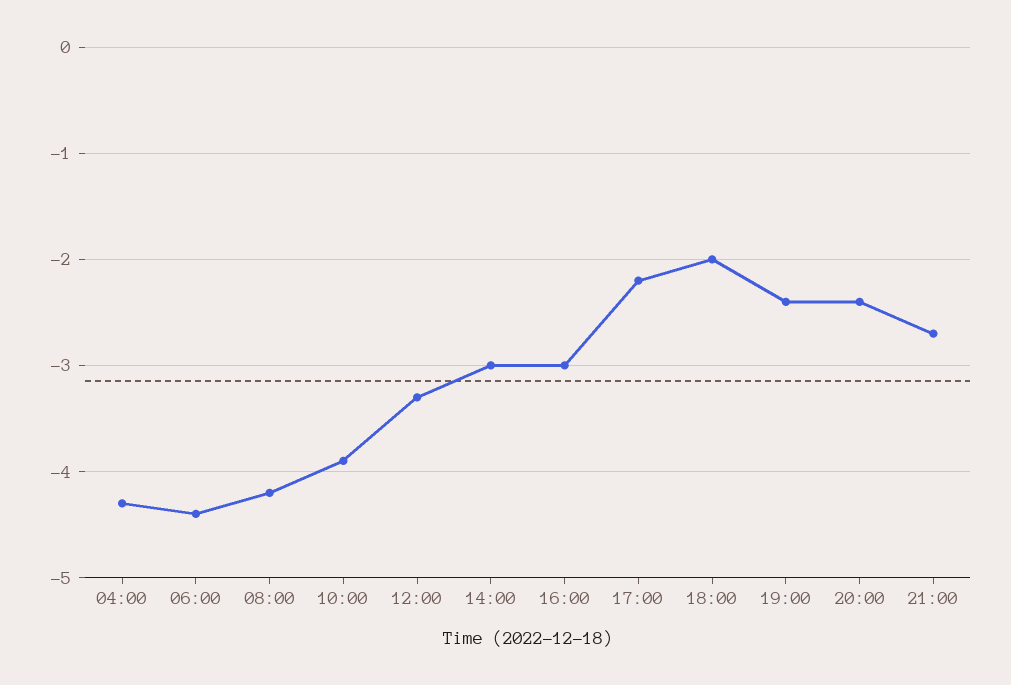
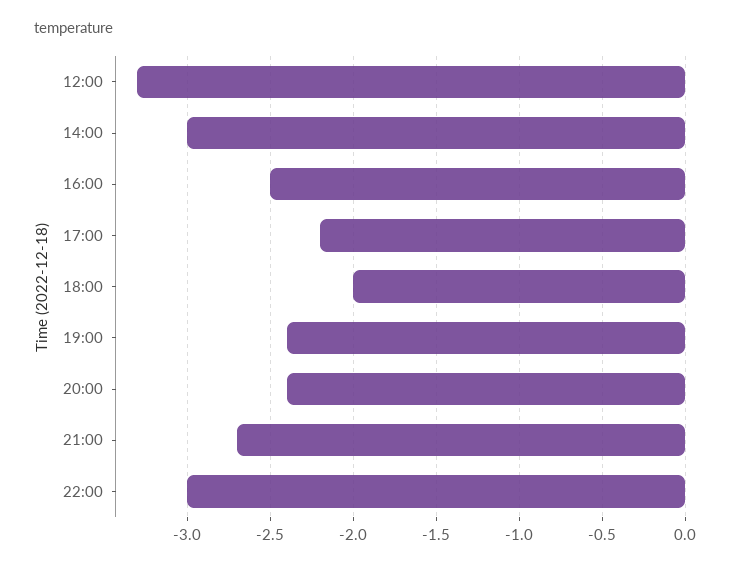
04:00: -4.3 -> none
06:00: -4.4 -> none
08:00: -4.2 -> none
10:00: -3.9 -> none
16:00: -3 -> -2.5
22:00: none -> -3

